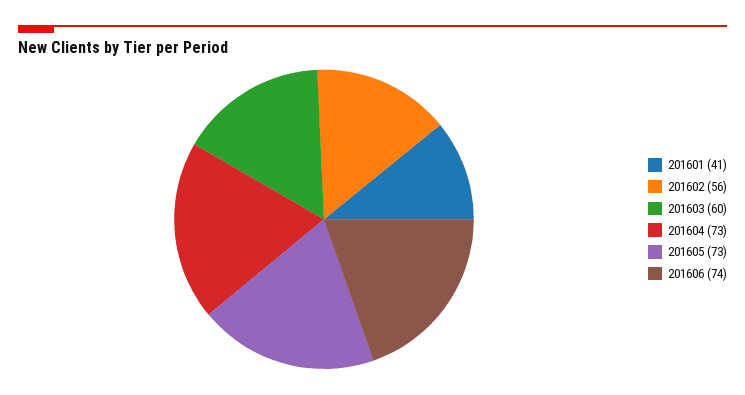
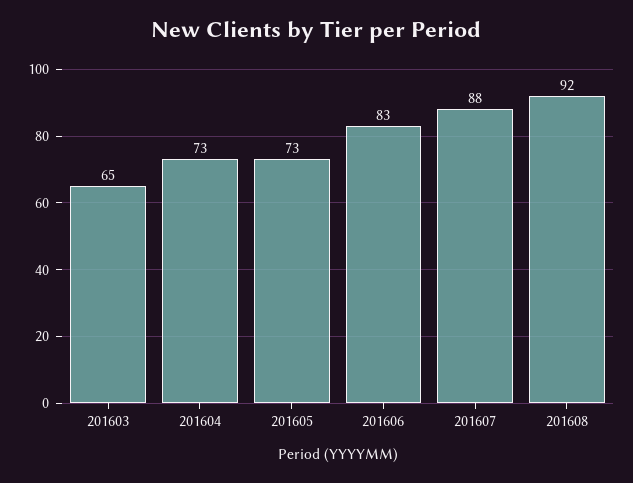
201601: 41 -> none
201602: 56 -> none
201603: 60 -> 65
201606: 74 -> 83
201607: none -> 88
201608: none -> 92

